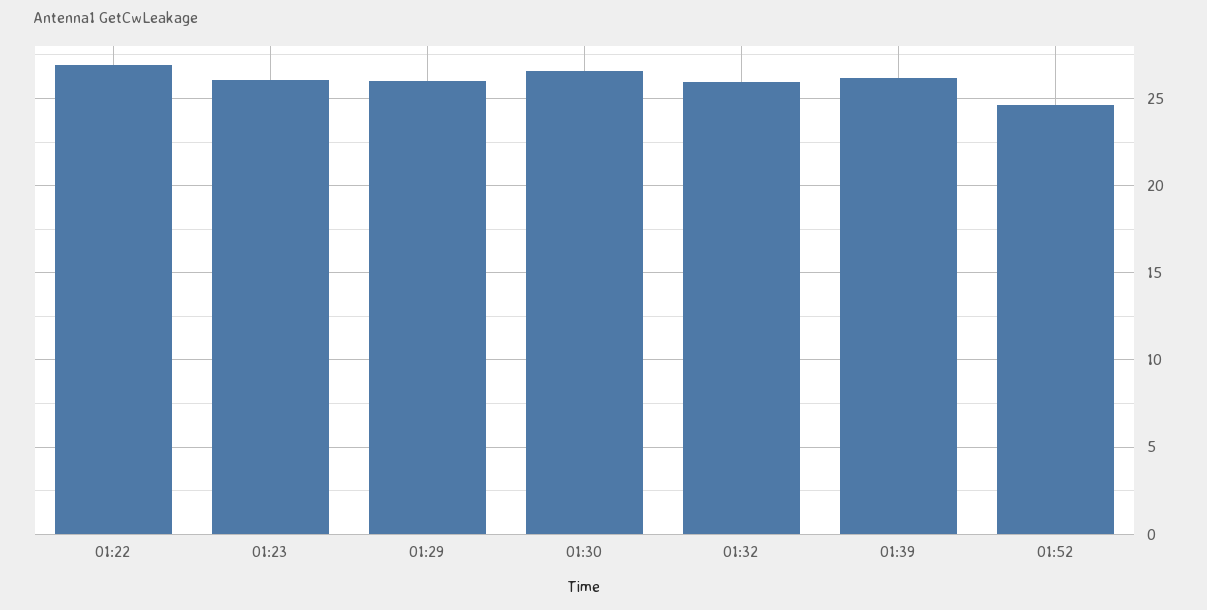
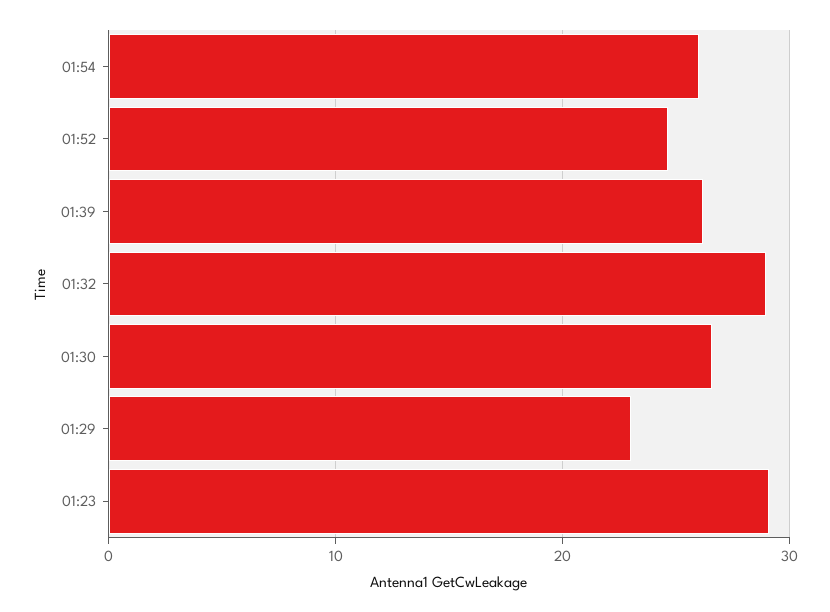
01:22: 27 -> none
01:23: 26 -> 29
01:29: 26 -> 23
01:32: 26 -> 29
01:54: none -> 26

